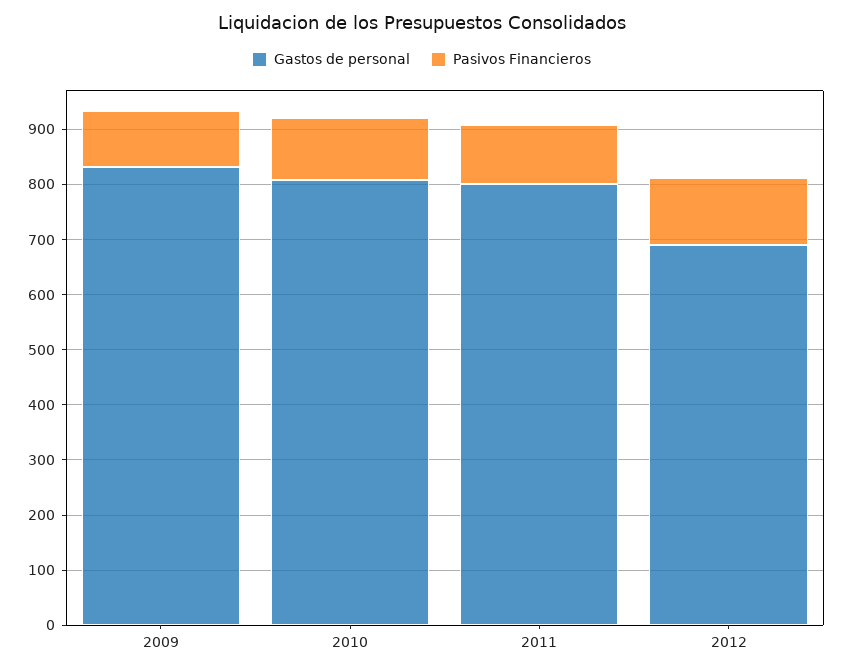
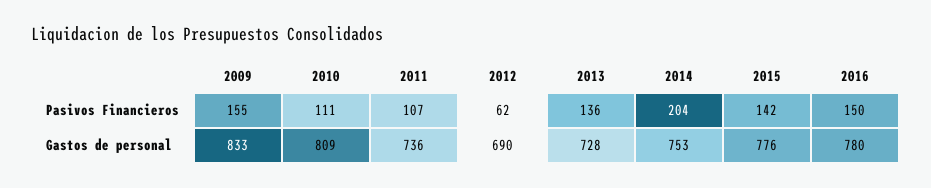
Pasivos Financieros, 2009: 100 -> 155
Gastos de personal, 2011: 800 -> 736
Pasivos Financieros, 2012: 120 -> 62
Pasivos Financieros, 2013: none -> 136
Pasivos Financieros, 2014: none -> 204
Pasivos Financieros, 2015: none -> 142
Pasivos Financieros, 2016: none -> 150
Gastos de personal, 2013: none -> 728
Gastos de personal, 2014: none -> 753
Gastos de personal, 2015: none -> 776
Gastos de personal, 2016: none -> 780

